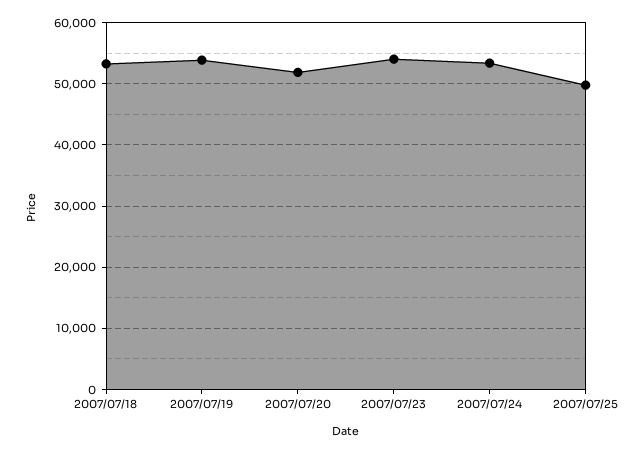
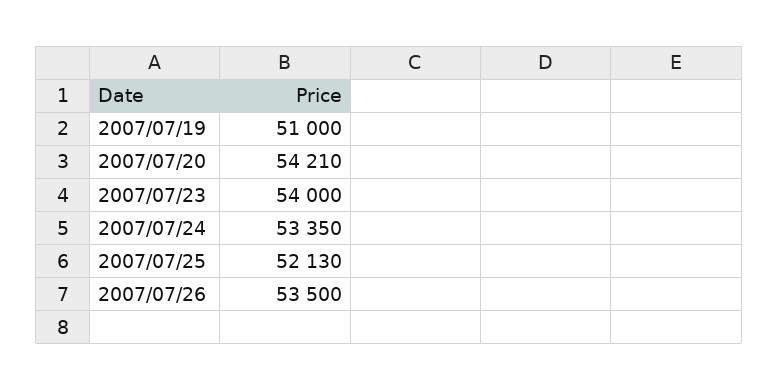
2007/07/18: 53000 -> none
2007/07/19: 54000 -> 51000
2007/07/20: 52000 -> 54210
2007/07/25: 50000 -> 52130
2007/07/26: none -> 53500

